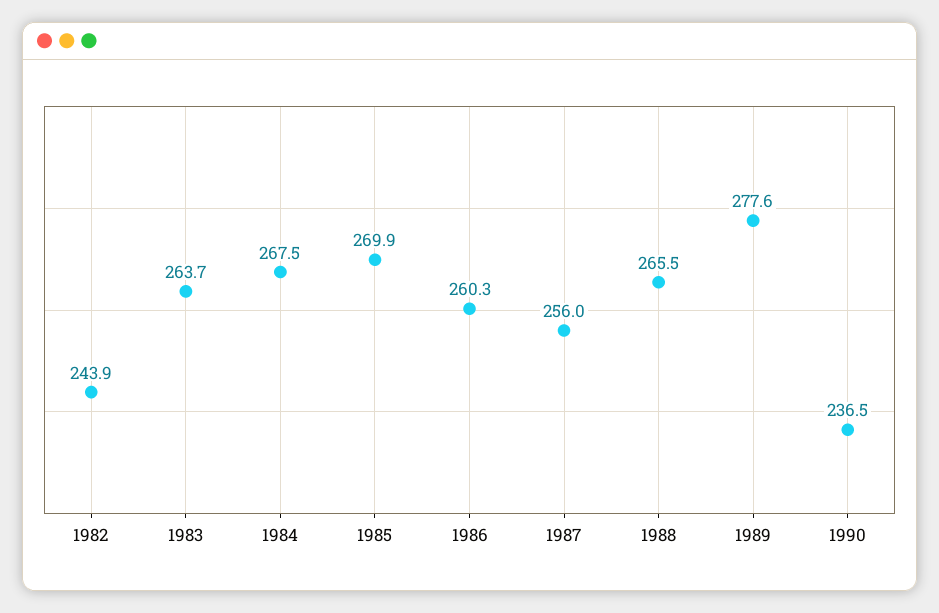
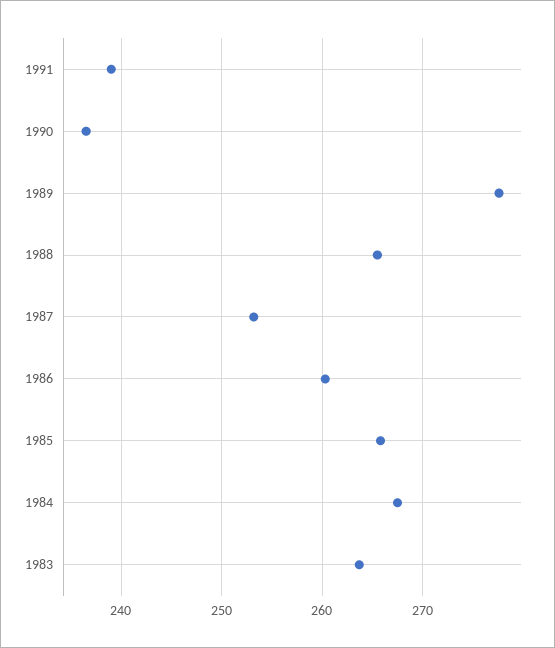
1982: 243.9 -> none
1985: 269.9 -> 266
1987: 256 -> 253
1991: none -> 239

